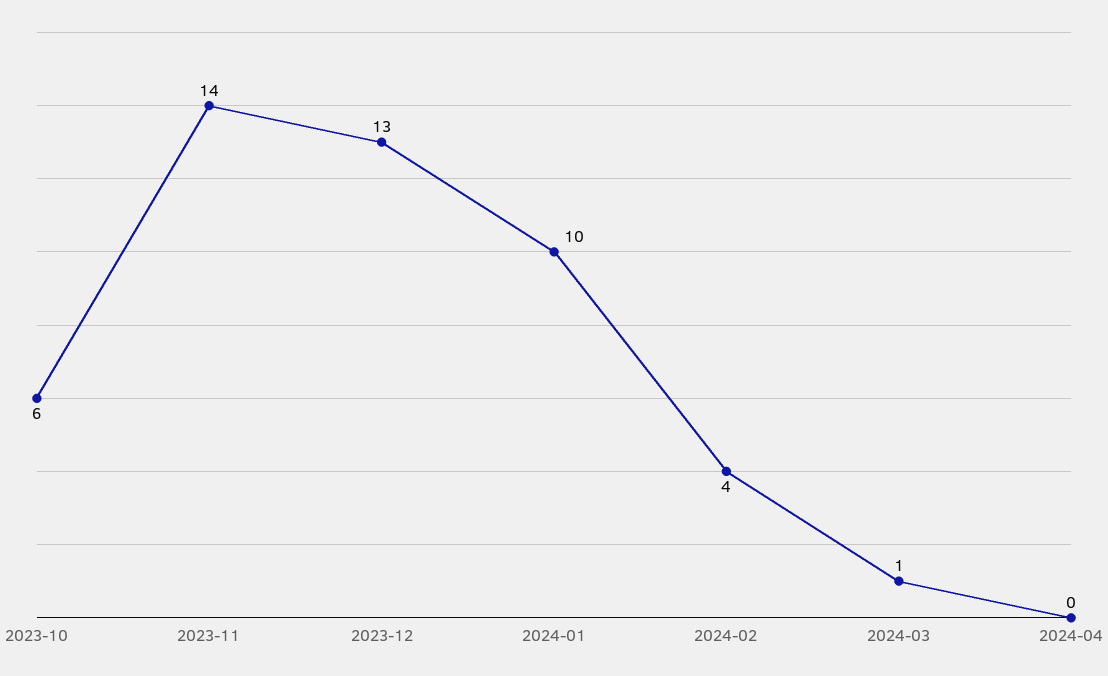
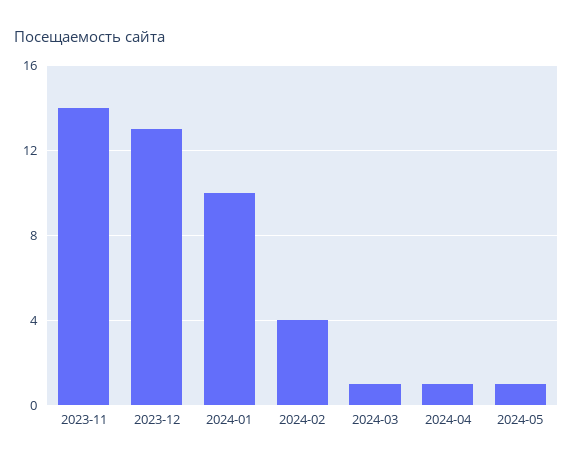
2023-10: 6 -> none
2024-04: 0 -> 1
2024-05: none -> 1

